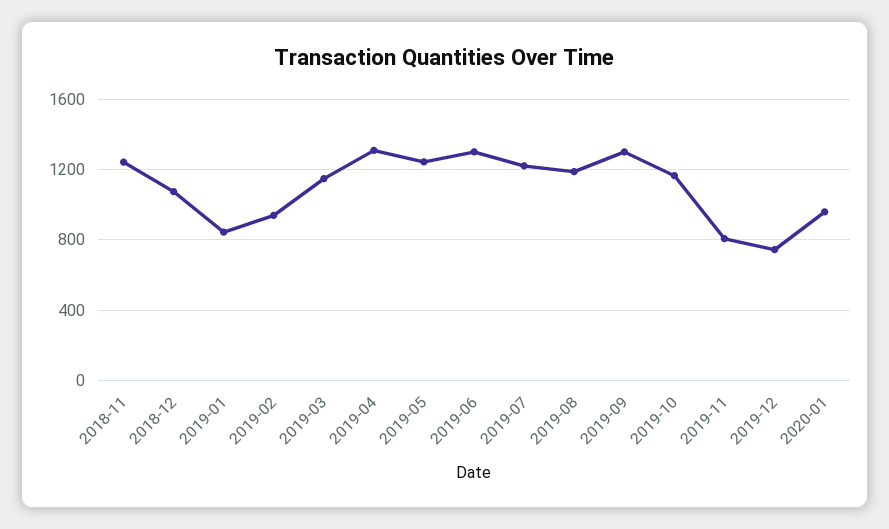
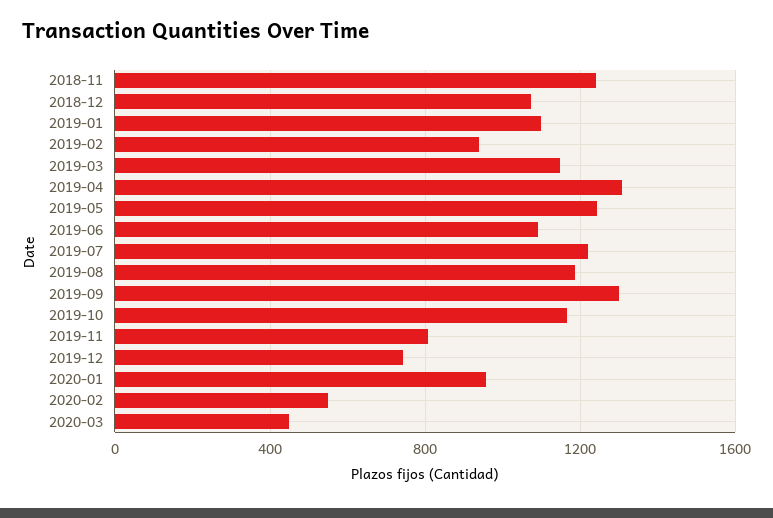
2019-01: 850 -> 1100
2019-06: 1300 -> 1100
2020-02: none -> 550
2020-03: none -> 450

